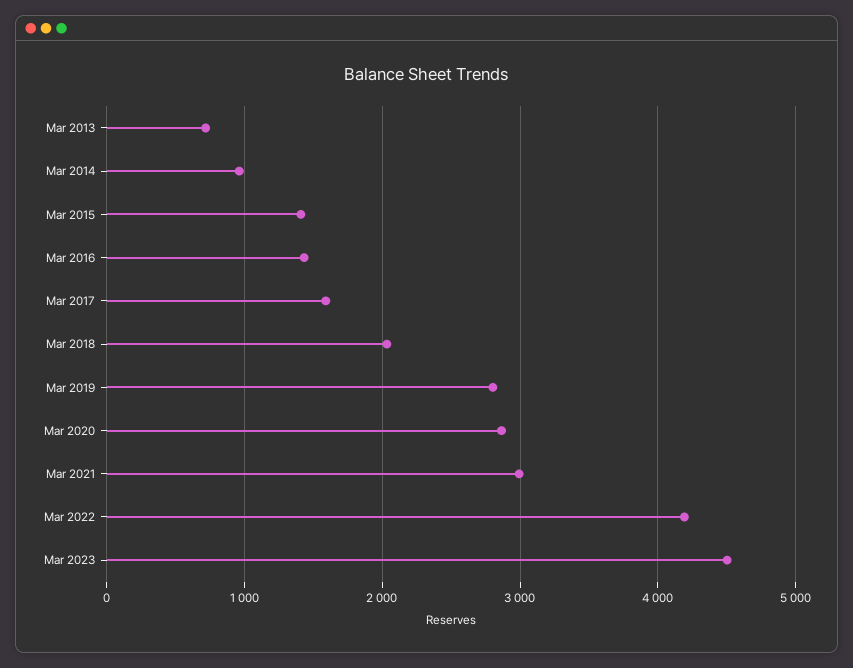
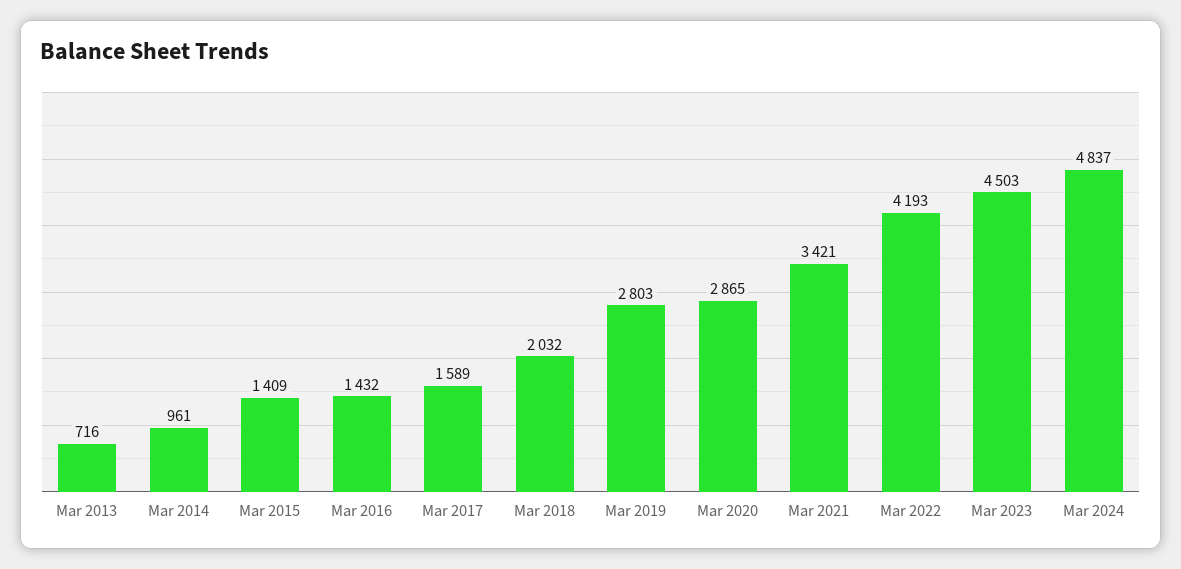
Mar 2021: 3000 -> 3421
Mar 2024: none -> 4837

